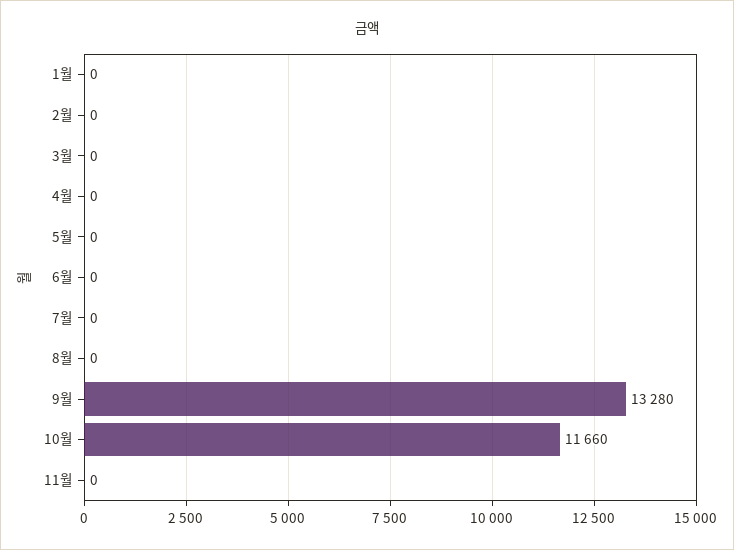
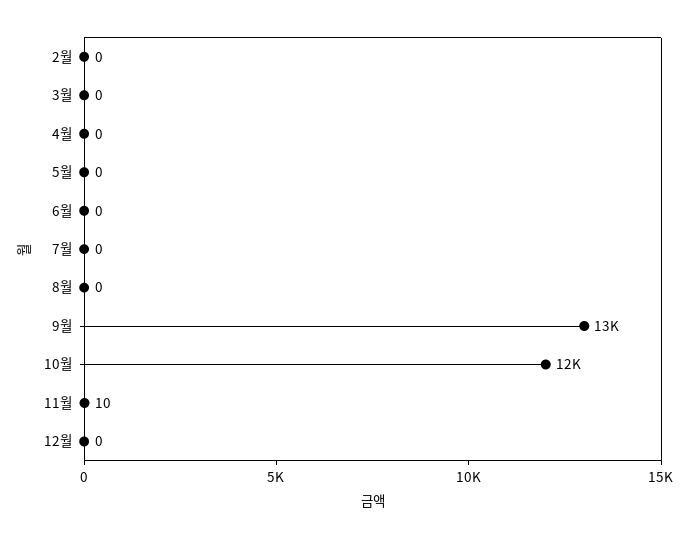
1월: 0 -> none
11월: 0 -> 10
12월: none -> 0

